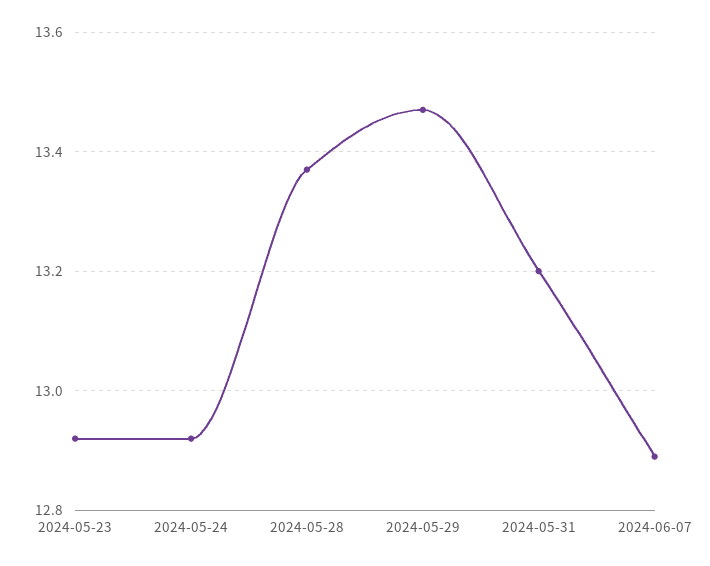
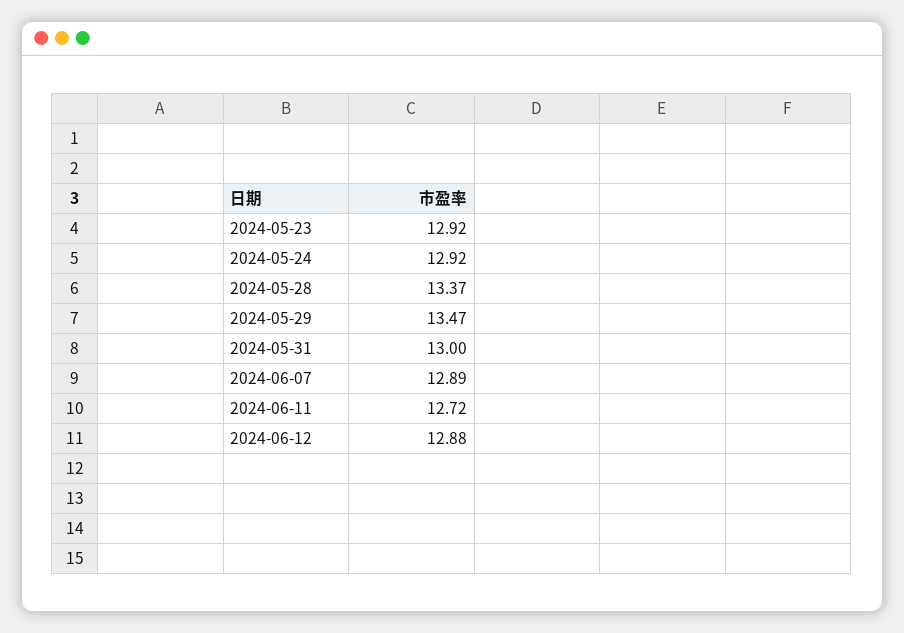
2024-05-31: 13.2 -> 13
2024-06-11: none -> 12.72
2024-06-12: none -> 12.88

